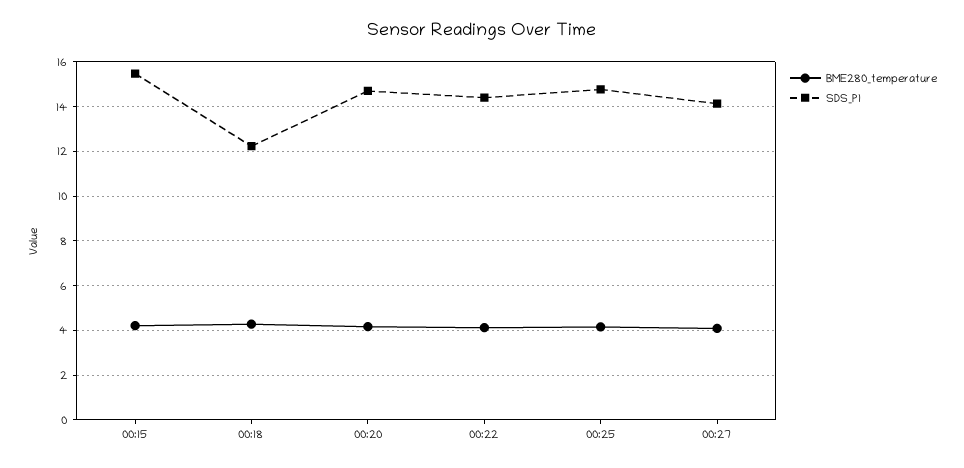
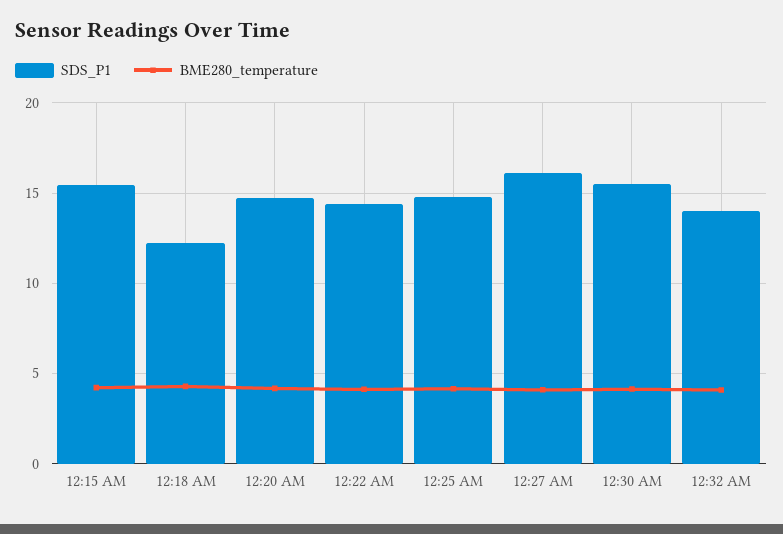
SDS_P1, 00:27: 14 -> 16
SDS_P1, 12:30 AM: none -> 15.5
BME280_temperature, 12:30 AM: none -> 4
SDS_P1, 12:32 AM: none -> 14
BME280_temperature, 12:32 AM: none -> 4

